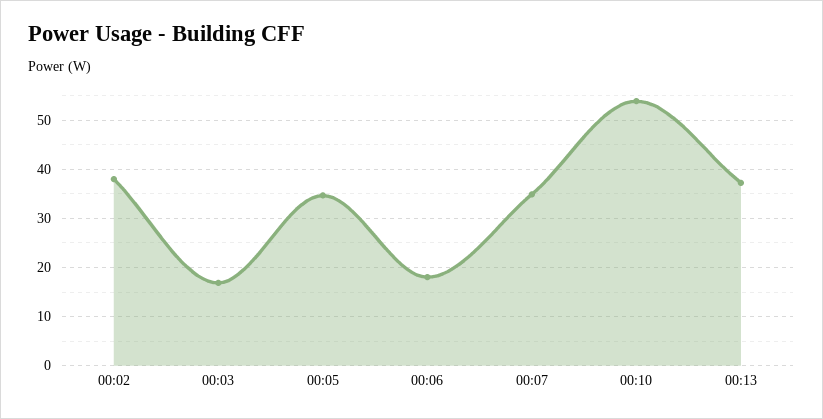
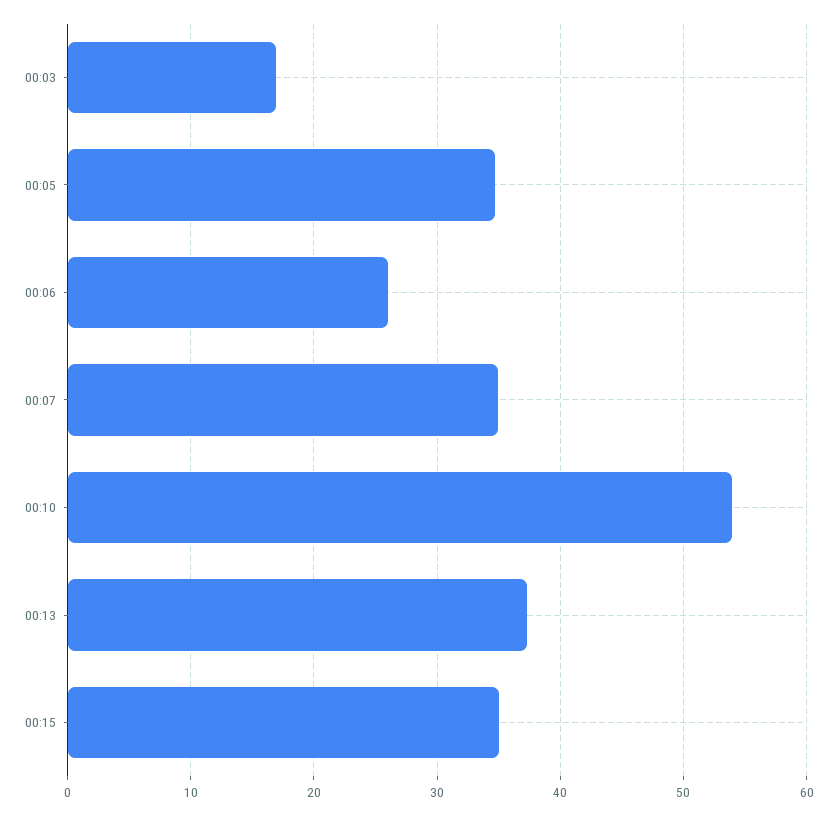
00:02: 38 -> none
00:06: 18 -> 26
00:15: none -> 35

